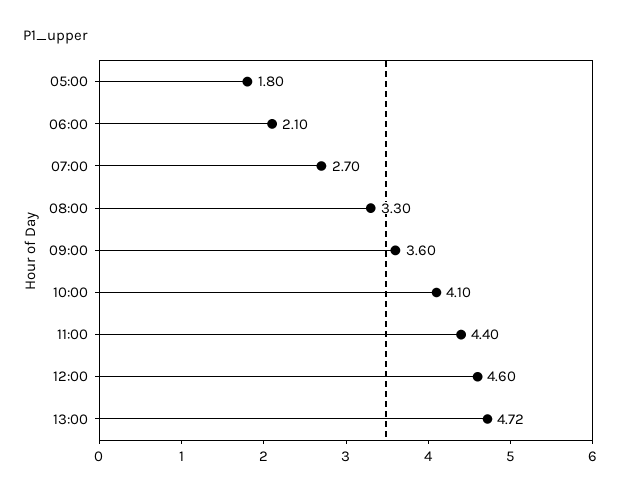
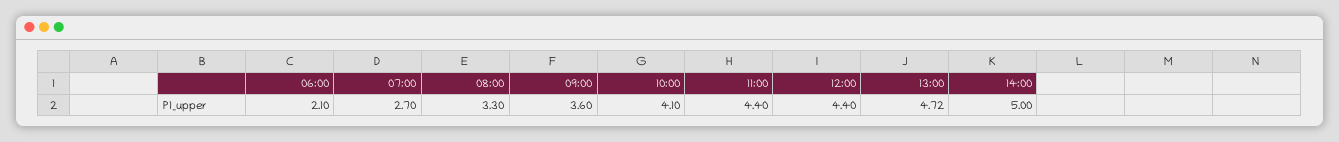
05:00: 1.8 -> none
12:00: 4.6 -> 4.4
14:00: none -> 5

